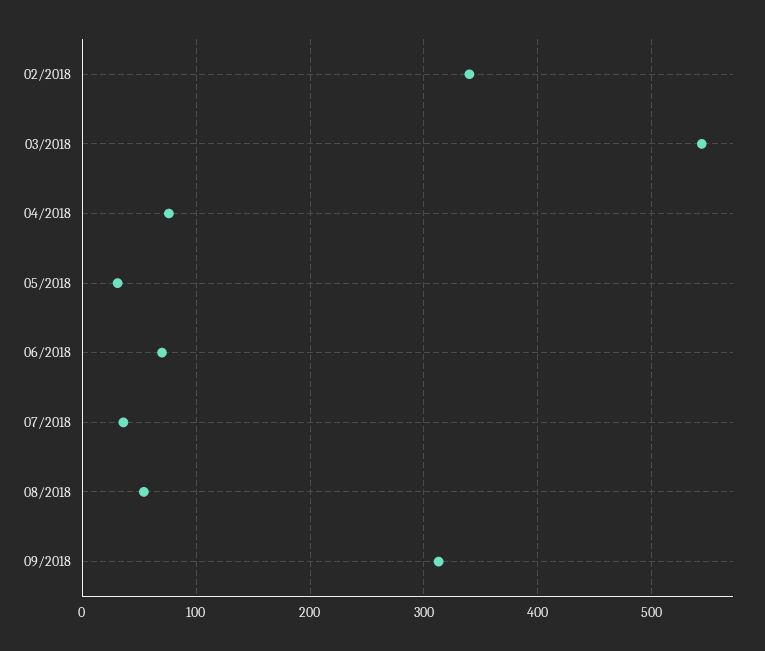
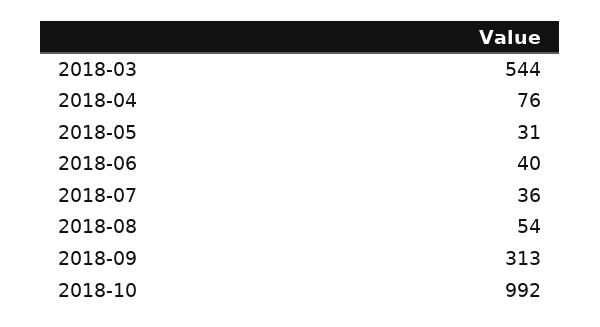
02/2018: 340 -> none
06/2018: 70 -> 40
2018-10: none -> 992

